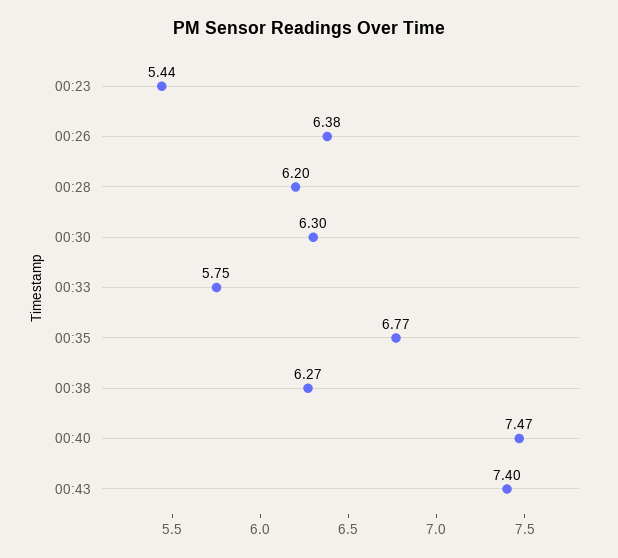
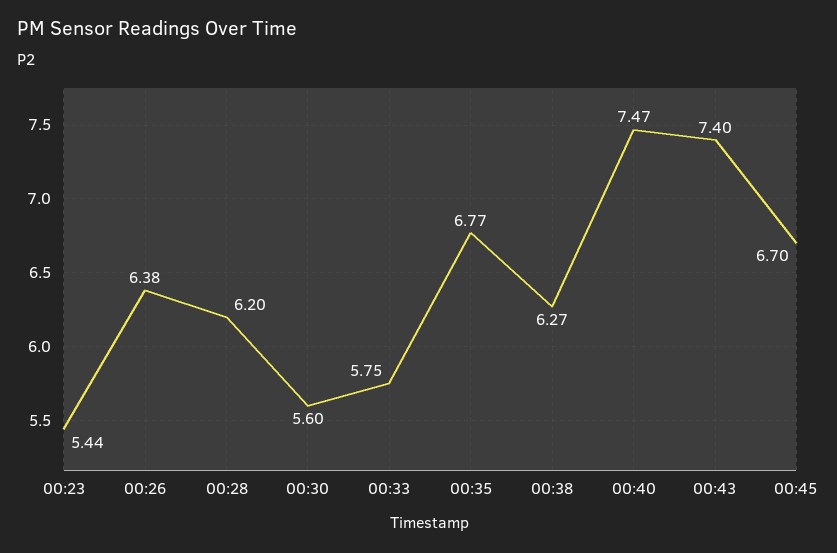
00:30: 6.3 -> 5.6
00:45: none -> 6.7

